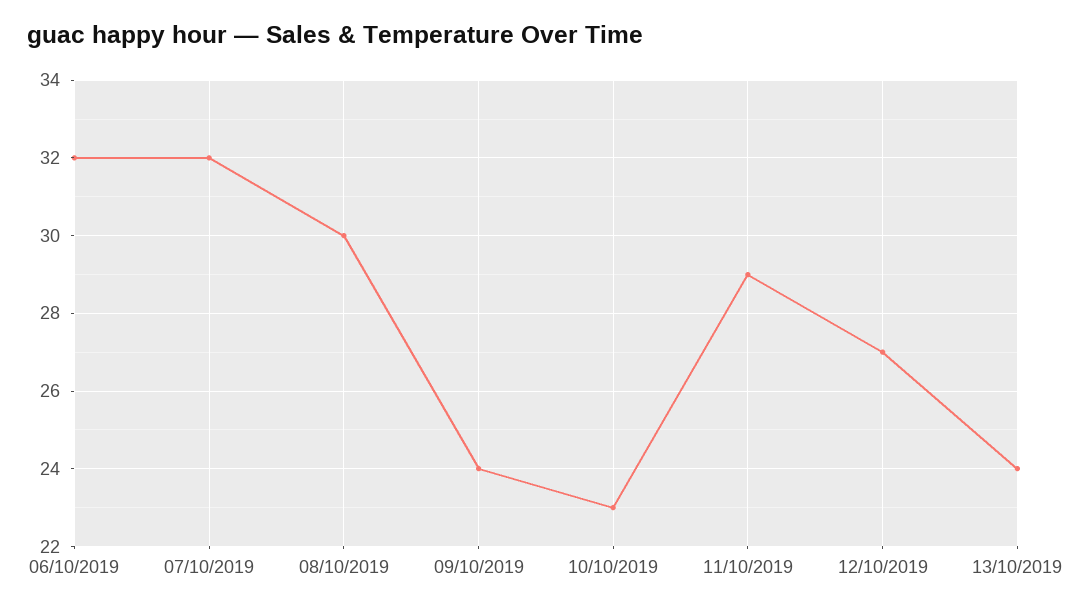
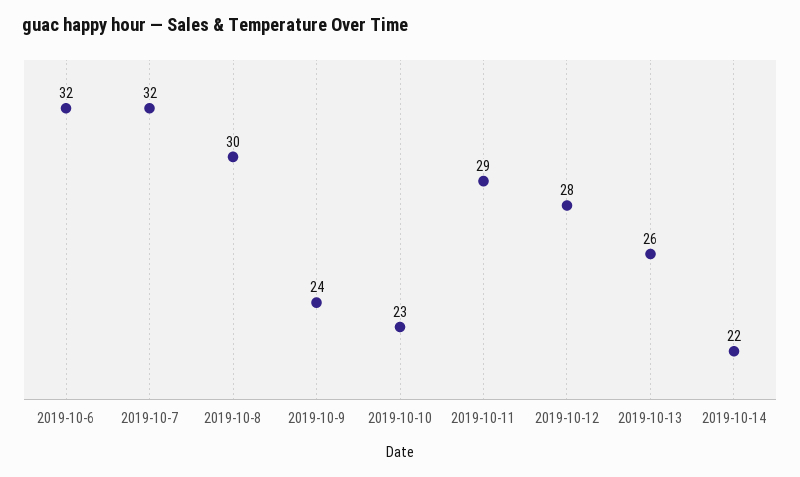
12/10/2019: 27 -> 28
13/10/2019: 24 -> 26
2019-10-14: none -> 22

